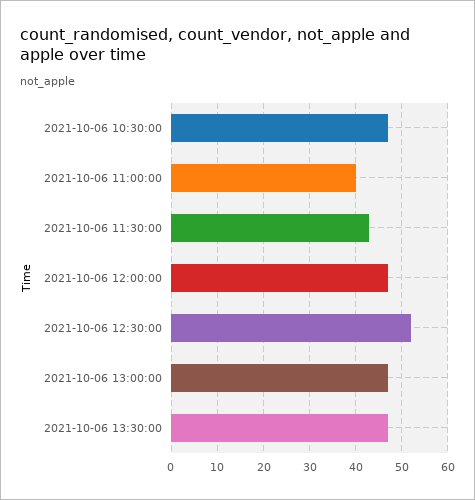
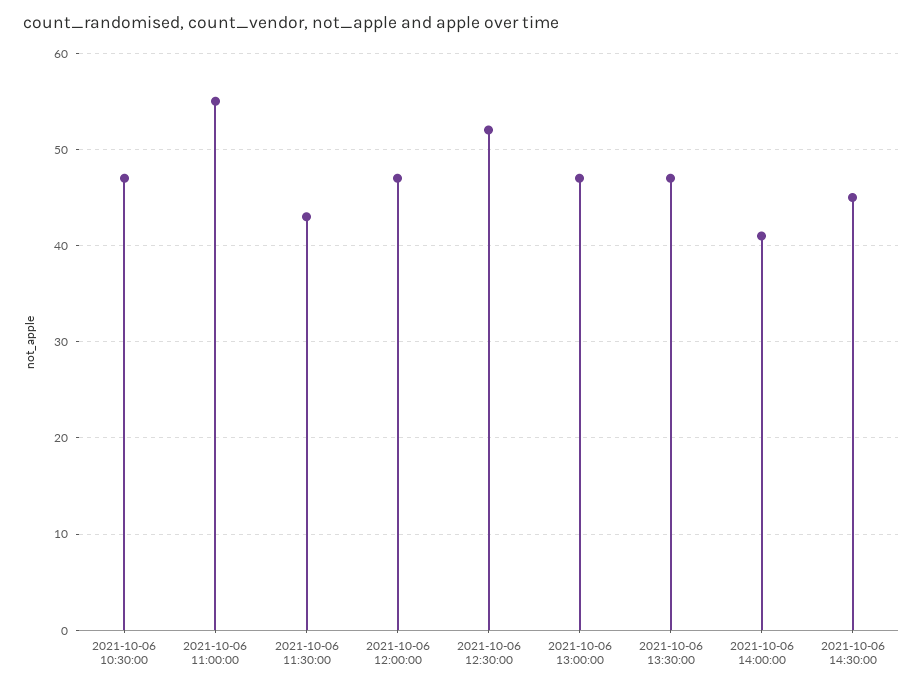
2021-10-06 11:00:00: 40 -> 55
2021-10-06 14:00:00: none -> 41
2021-10-06 14:30:00: none -> 45

